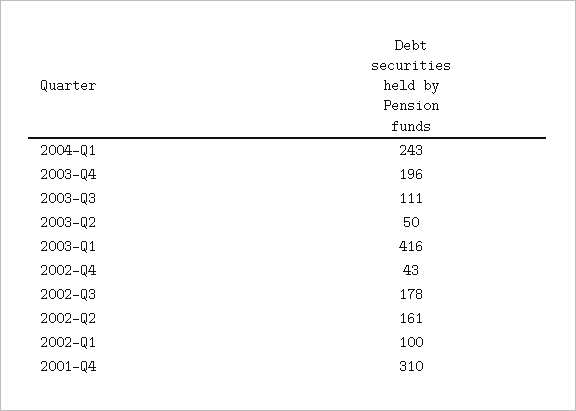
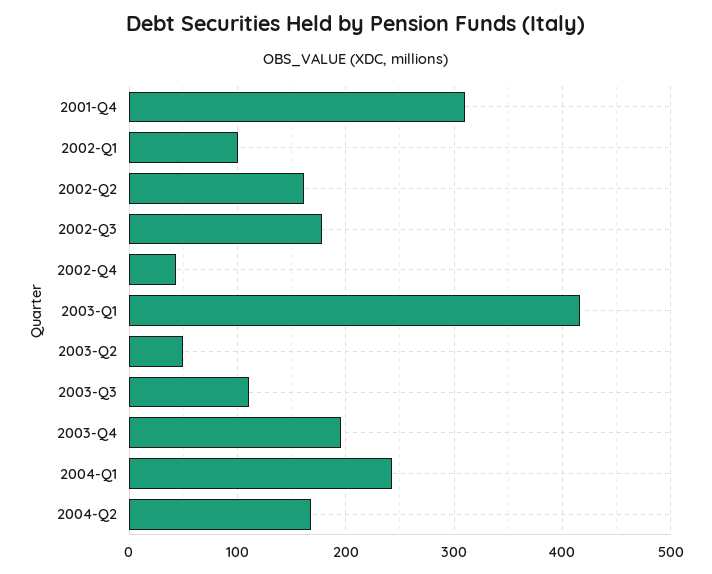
2004-Q2: none -> 170

